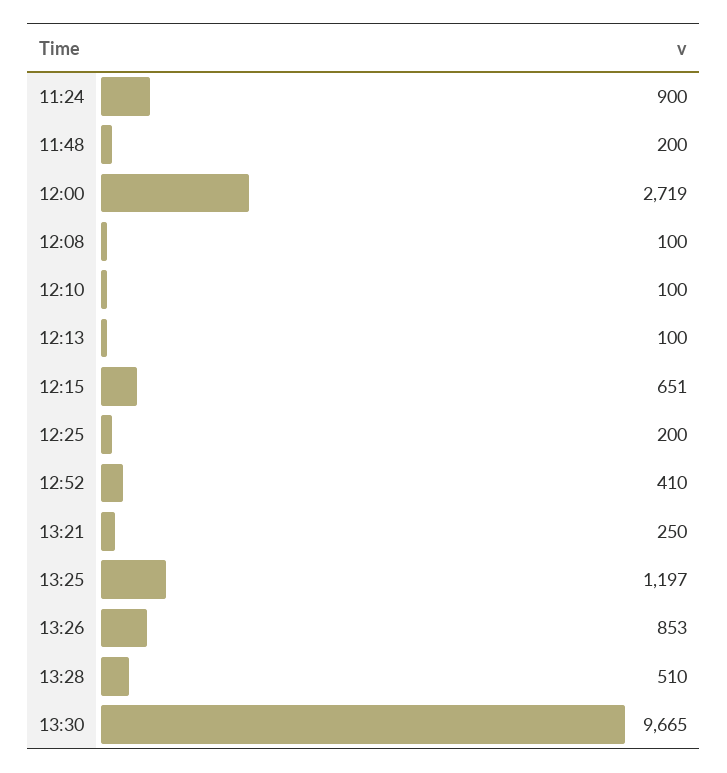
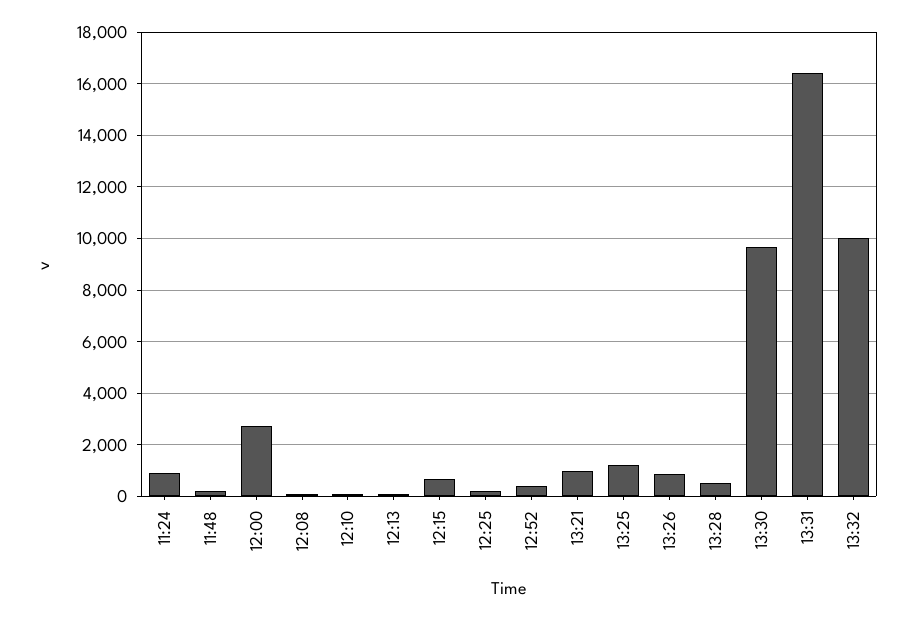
13:21: 250 -> 1000
13:31: none -> 16500
13:32: none -> 10000

